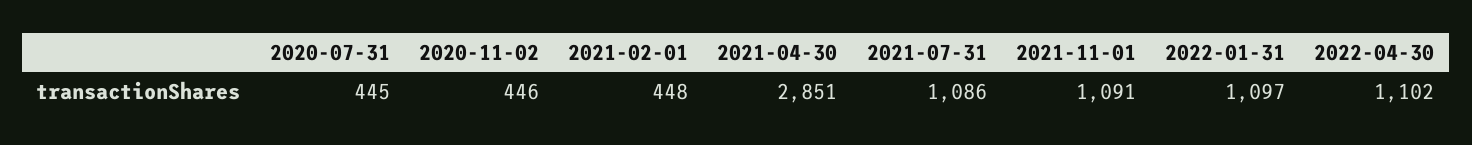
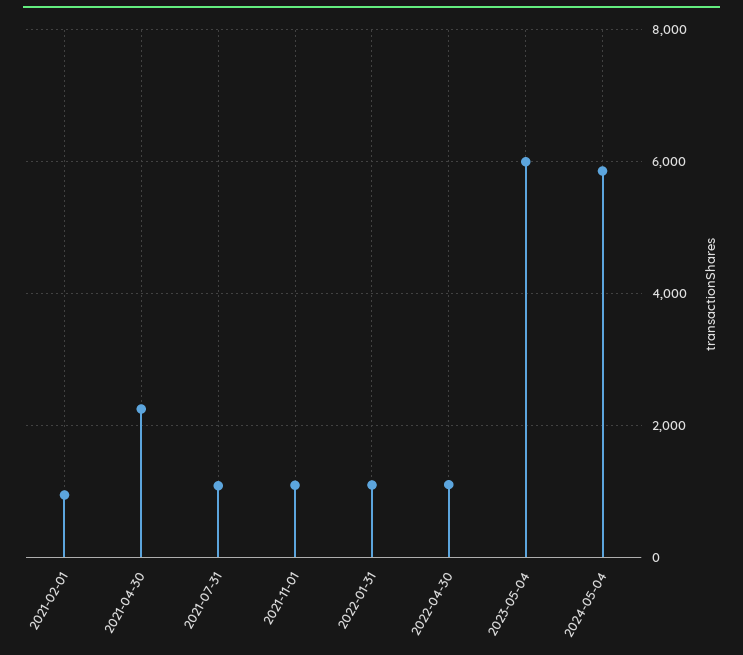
2020-07-31: 445 -> none
2020-11-02: 446 -> none
2021-02-01: 448 -> 1000
2021-04-30: 2851 -> 2200
2023-05-04: none -> 6000
2024-05-04: none -> 5800

